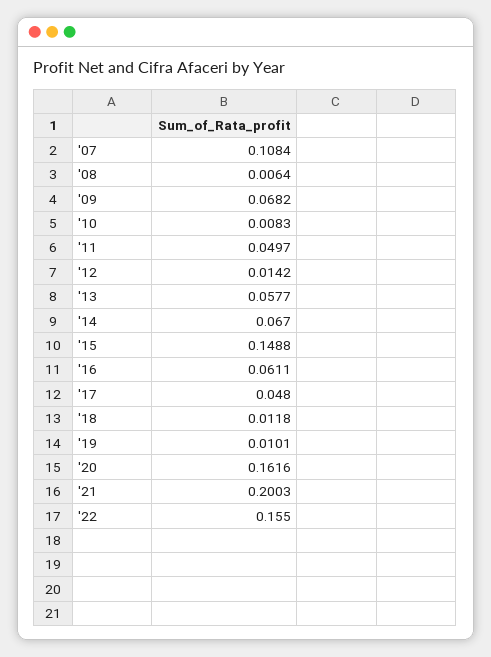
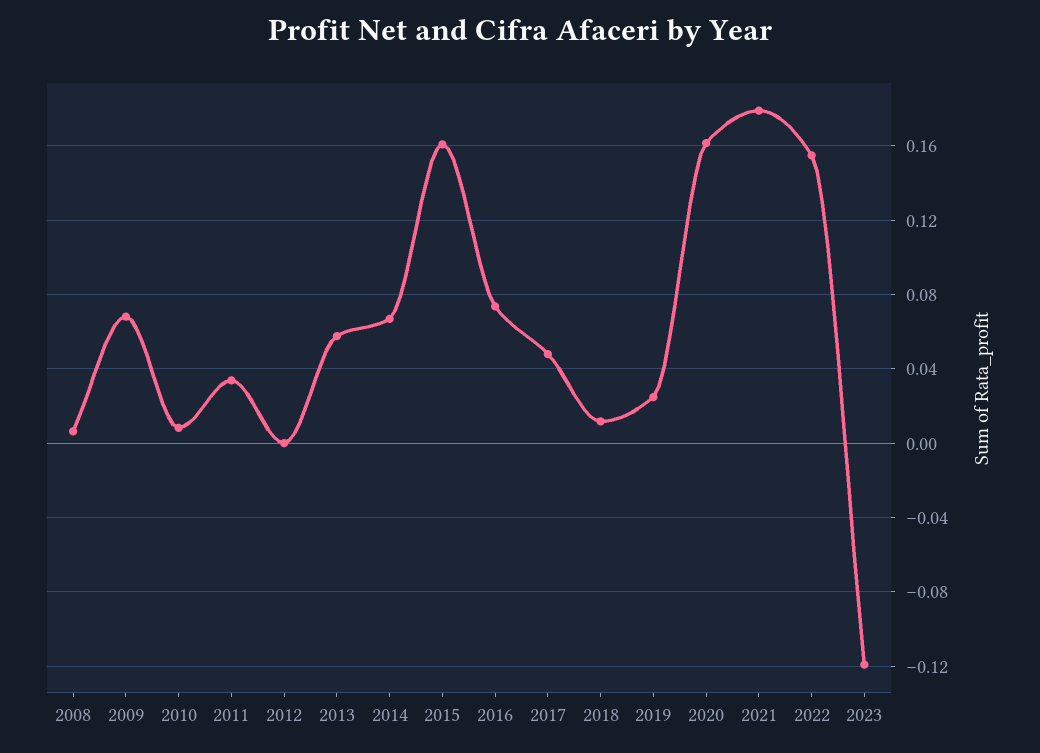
'07: 0.1084 -> none
'11: 0.0497 -> 0.035
'12: 0.0142 -> 0
'15: 0.1488 -> 0.16
'16: 0.0611 -> 0.075
'19: 0.0101 -> 0.025
'21: 0.2003 -> 0.18
2023: none -> -0.12

